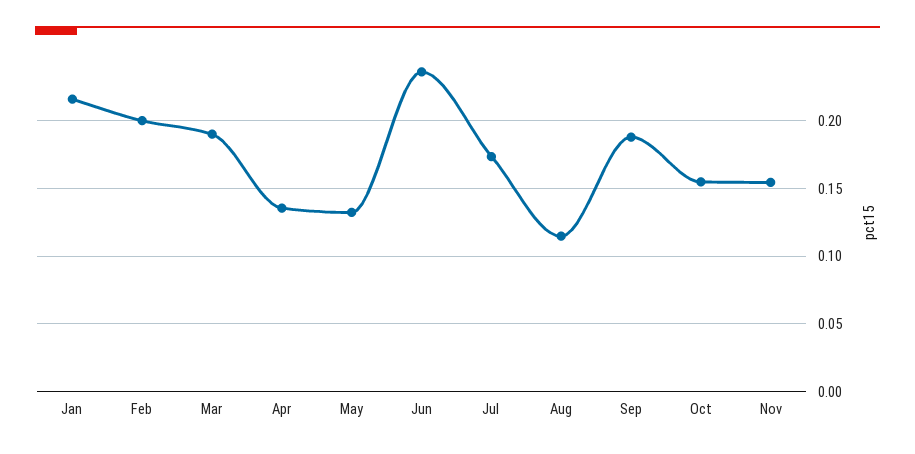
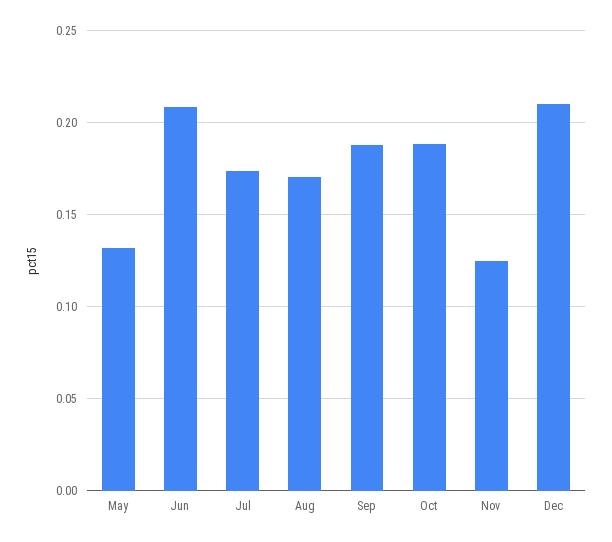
Jan: 0.215 -> none
Feb: 0.2 -> none
Mar: 0.19 -> none
Apr: 0.135 -> none
Jun: 0.235 -> 0.21
Aug: 0.115 -> 0.17
Oct: 0.155 -> 0.19
Nov: 0.155 -> 0.125
Dec: none -> 0.21

